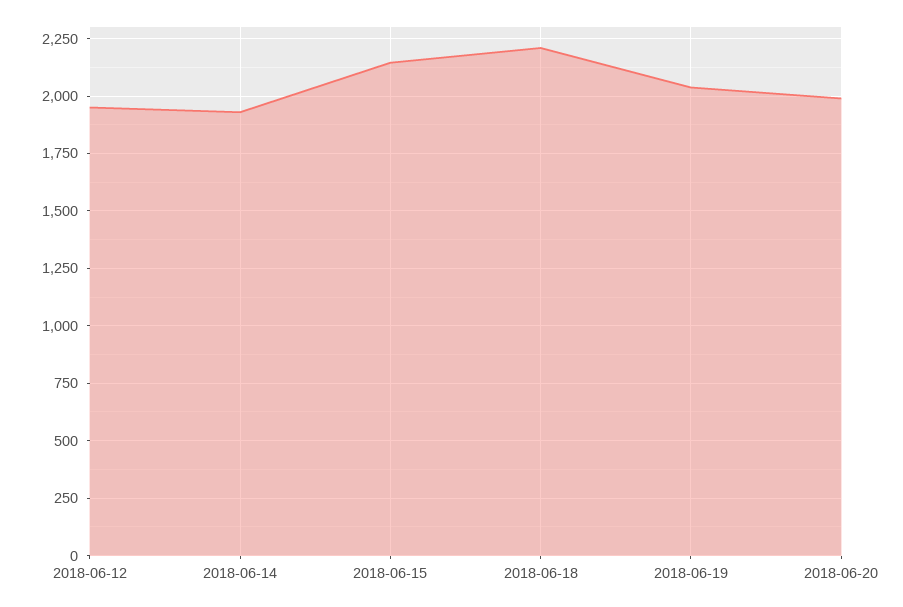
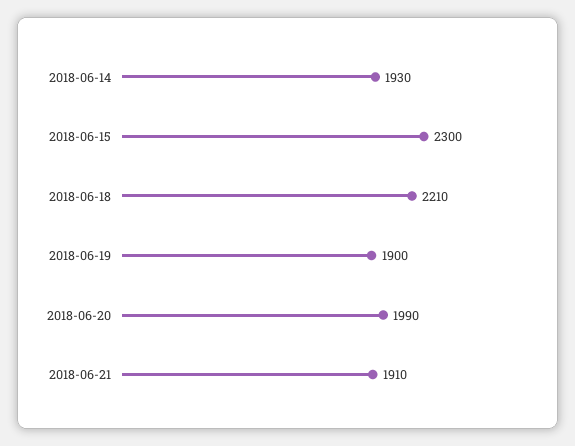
2018-06-12: 1950 -> none
2018-06-15: 2150 -> 2300
2018-06-19: 2050 -> 1900
2018-06-21: none -> 1910

